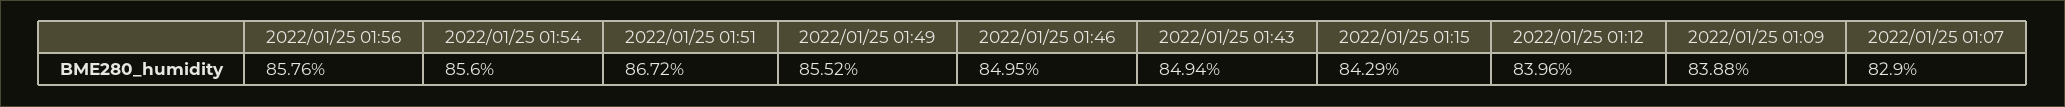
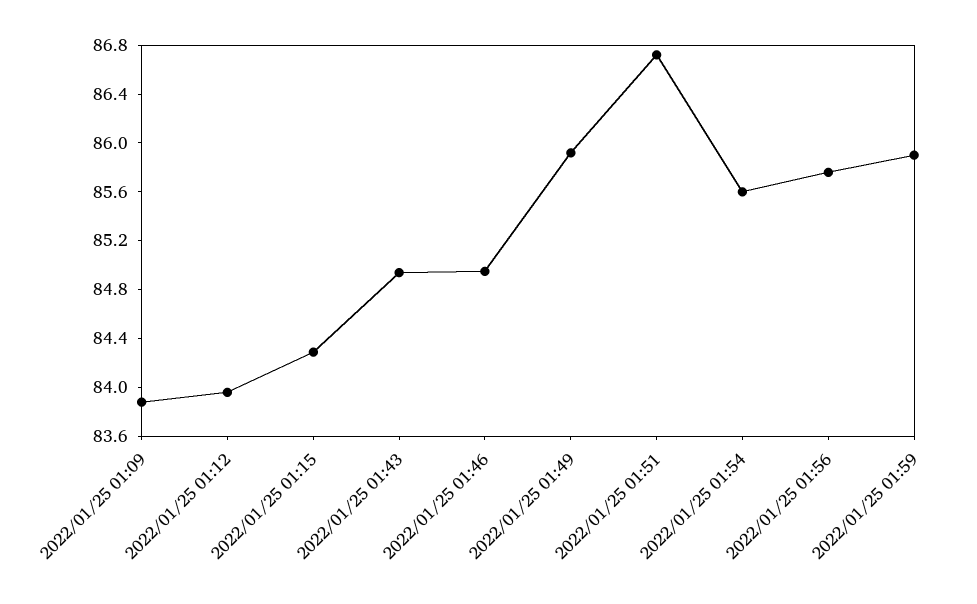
2022/01/25 01:49: 85.52 -> 85.9
2022/01/25 01:07: 82.9 -> none
2022/01/25 01:59: none -> 85.9

